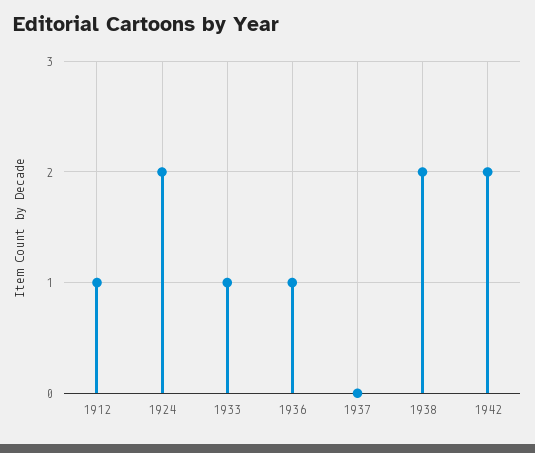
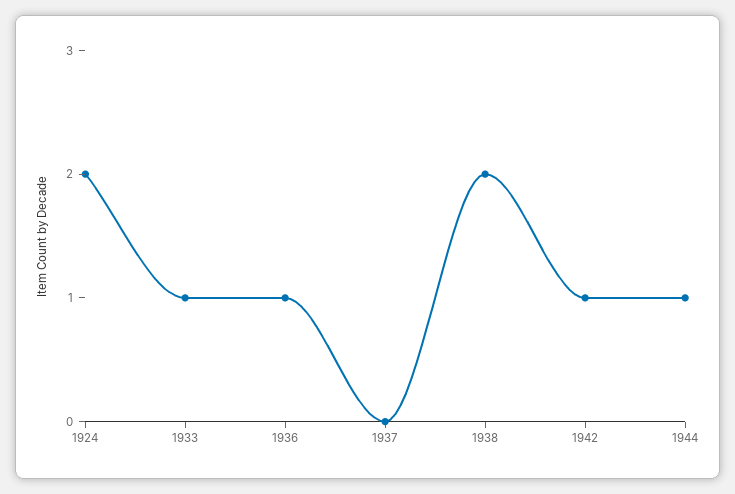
1912: 1 -> none
1942: 2 -> 1
1944: none -> 1

